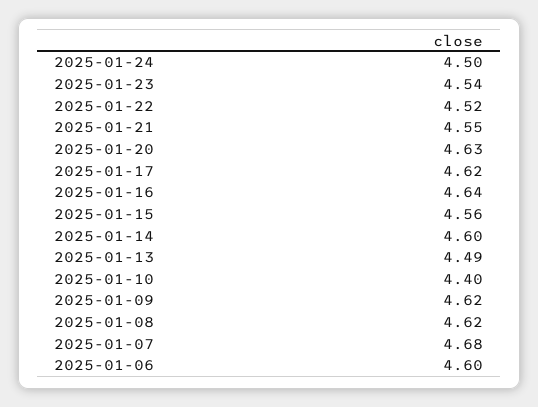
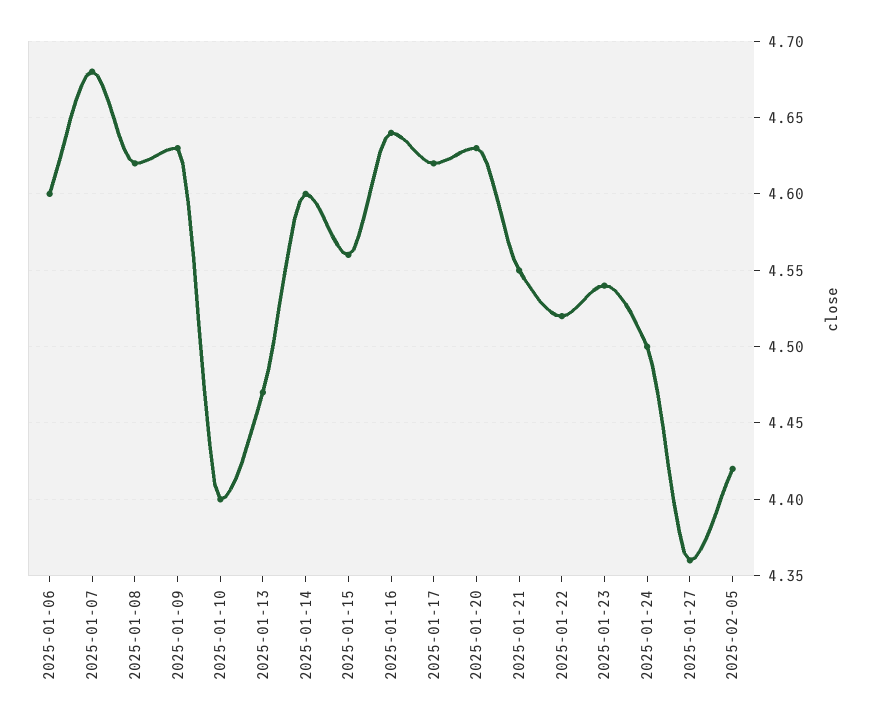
2025-01-13: 4.49 -> 4.47
2025-01-09: 4.62 -> 4.63
2025-01-27: none -> 4.36
2025-02-05: none -> 4.42

